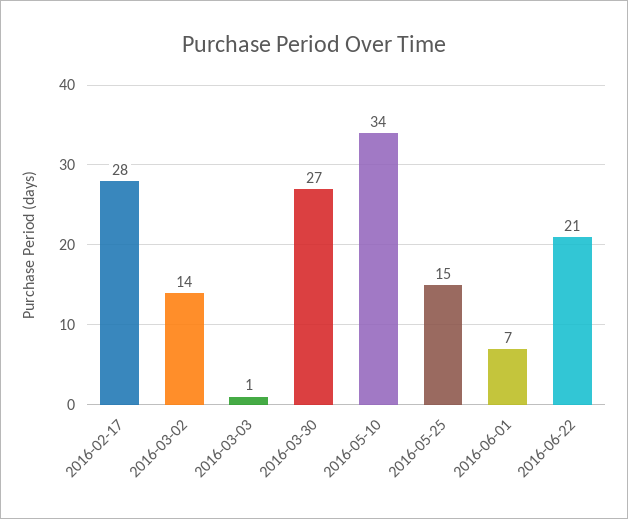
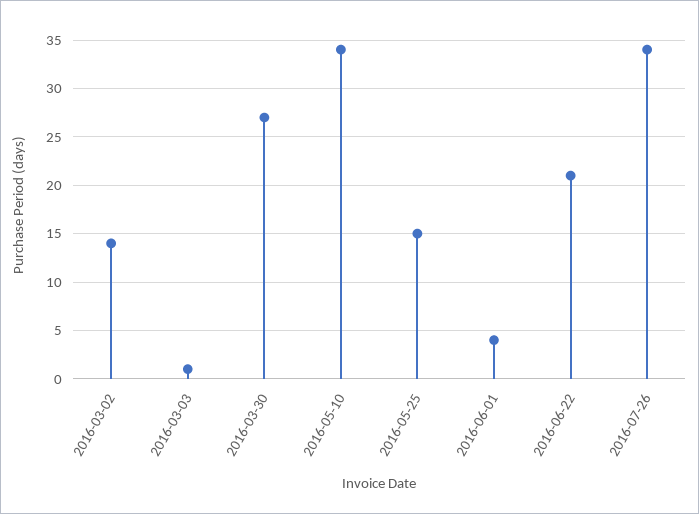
2016-02-17: 28 -> none
2016-06-01: 7 -> 4
2016-07-26: none -> 34

